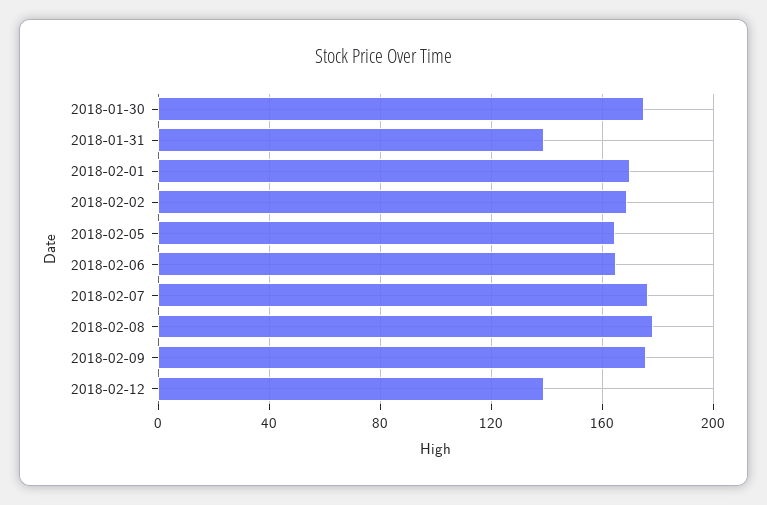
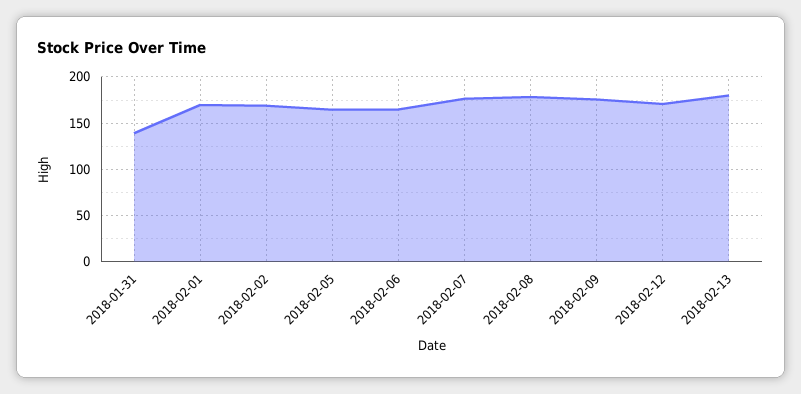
2018-01-30: 175 -> none
2018-02-12: 140 -> 170
2018-02-13: none -> 180

